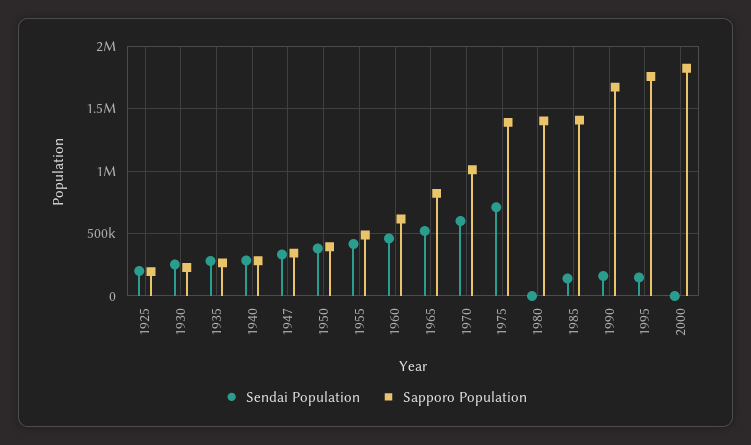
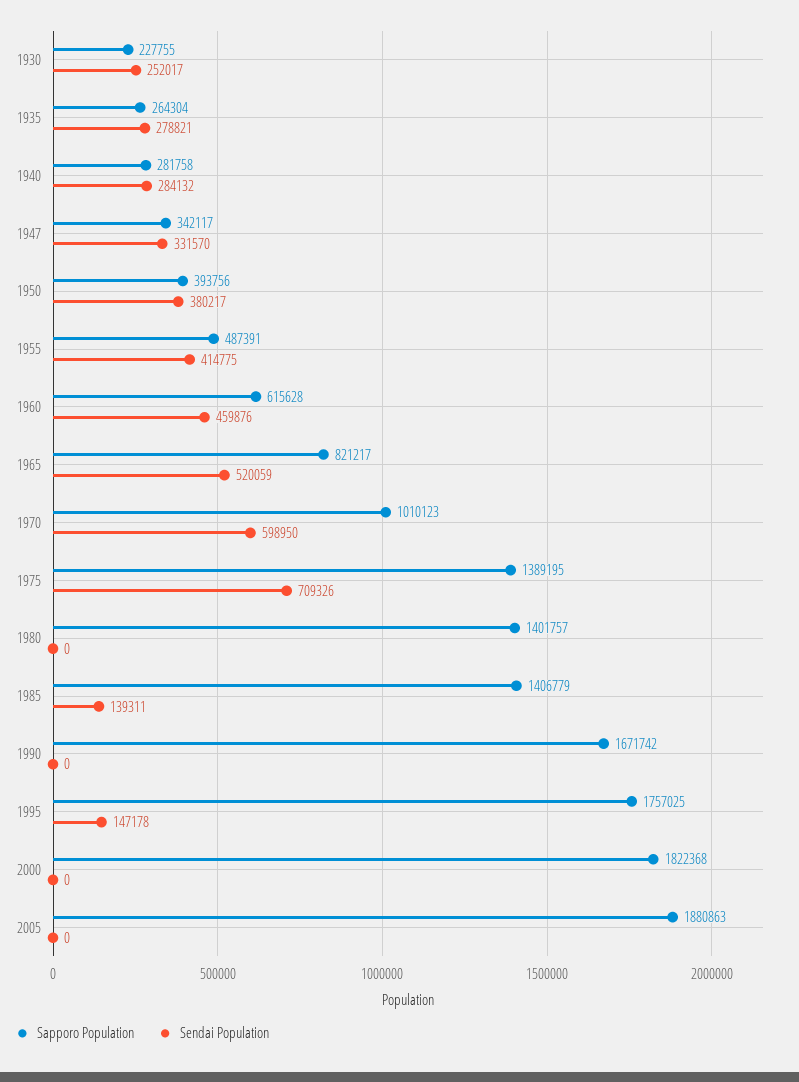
Sendai Population, 1925: 200000 -> none
Sapporo Population, 1925: 200000 -> none
Sendai Population, 1990: 150000 -> 0
Sapporo Population, 2005: none -> 1880863
Sendai Population, 2005: none -> 0

